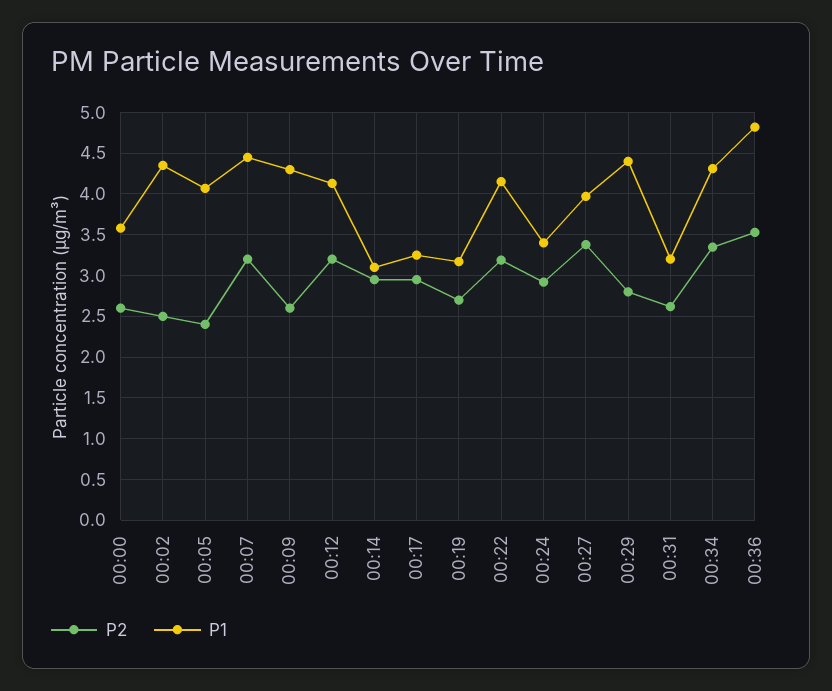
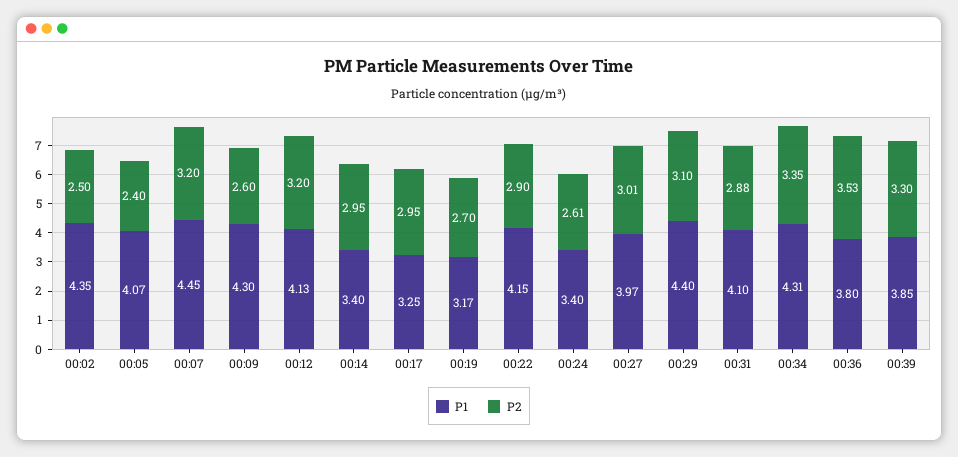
P2, 00:00: 2.6 -> none
P1, 00:00: 3.6 -> none
P1, 00:14: 3.1 -> 3.4
P2, 00:22: 3.2 -> 2.9
P2, 00:24: 2.9 -> 2.61
P2, 00:27: 3.4 -> 3.01
P2, 00:29: 2.8 -> 3.1
P2, 00:31: 2.6 -> 2.88
P1, 00:31: 3.2 -> 4.1
P1, 00:36: 4.8 -> 3.8
P1, 00:39: none -> 3.85
P2, 00:39: none -> 3.3

